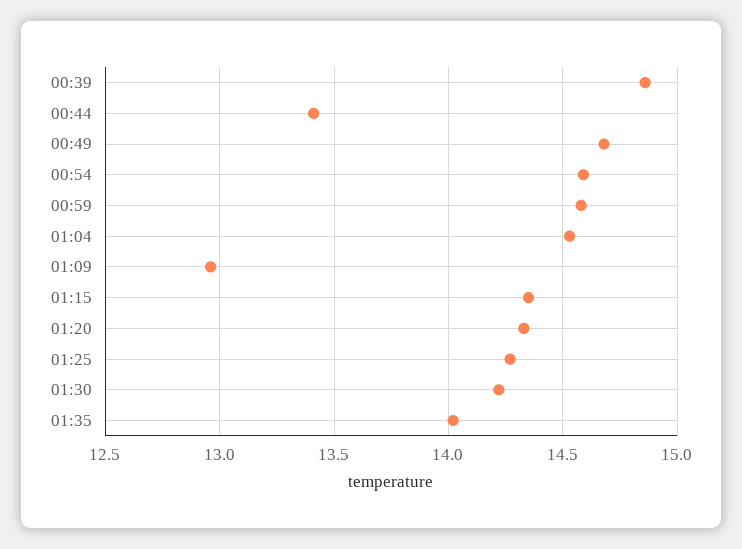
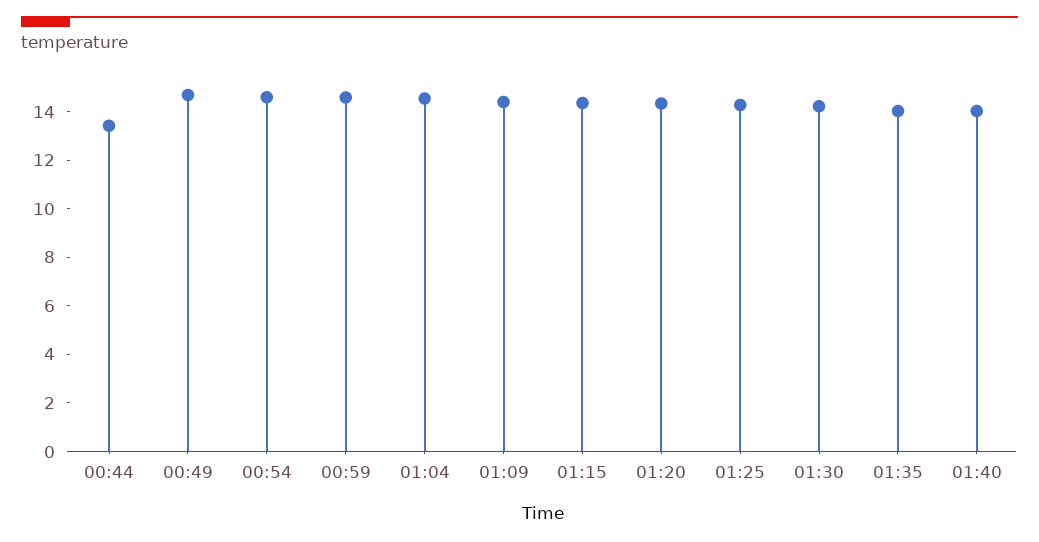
00:39: 14.85 -> none
01:09: 12.95 -> 14.5
01:40: none -> 14

